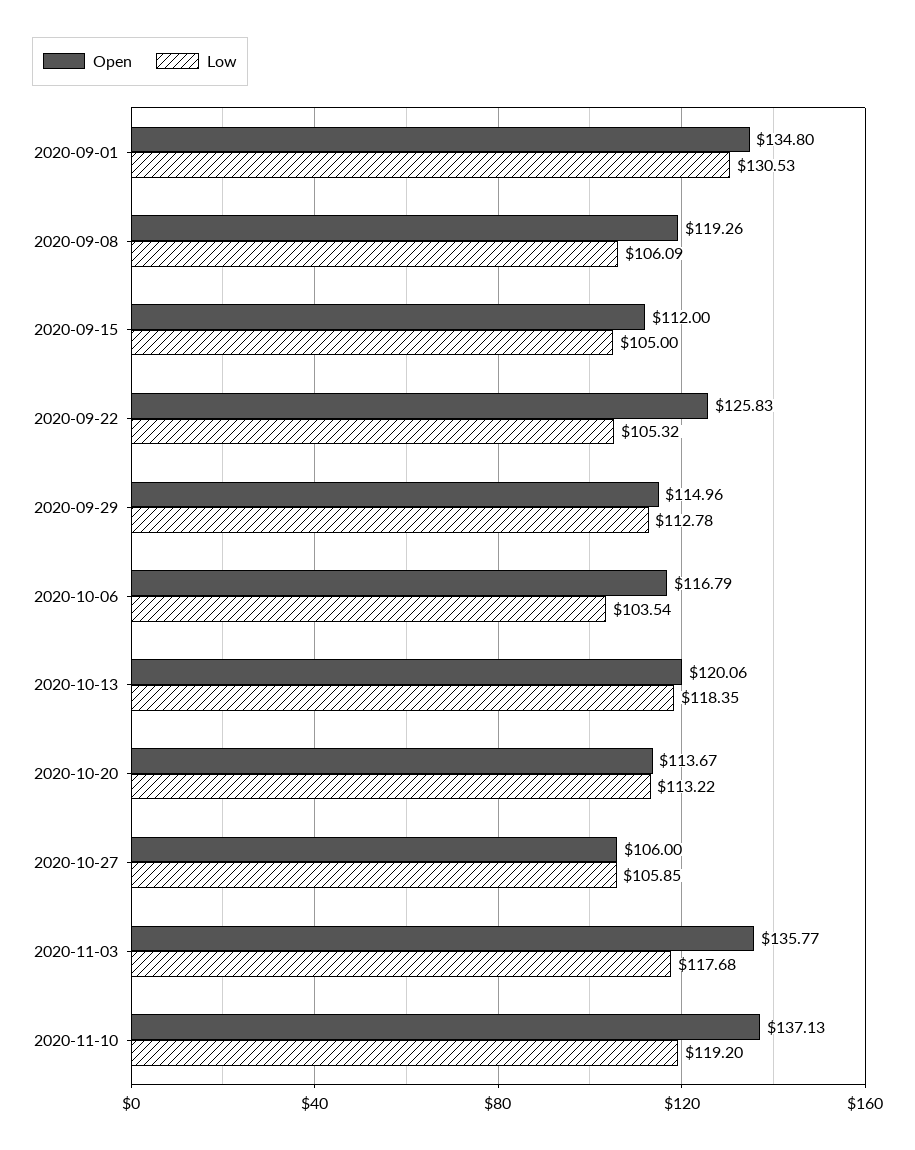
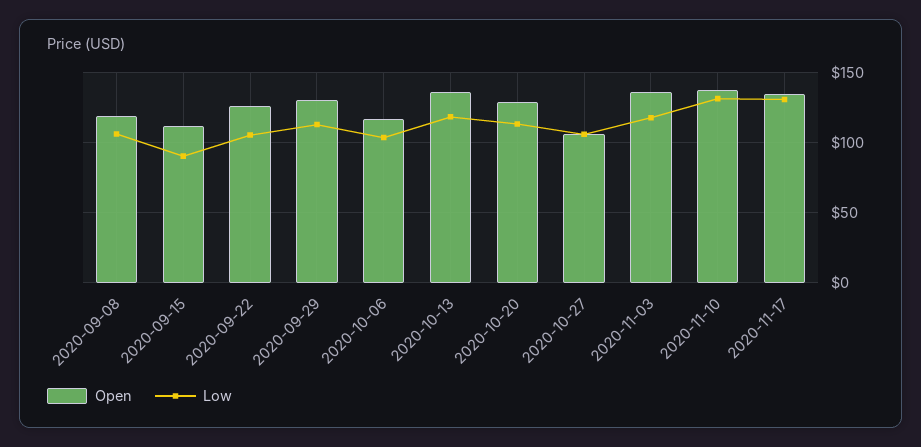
Open, 2020-09-01: 134.8 -> none
Low, 2020-09-01: 130.53 -> none
Low, 2020-09-15: 105 -> 90
Open, 2020-09-29: 114.96 -> 130
Open, 2020-10-13: 120.06 -> 135
Open, 2020-10-20: 113.67 -> 130
Low, 2020-11-10: 119.2 -> 130
Open, 2020-11-17: none -> 135
Low, 2020-11-17: none -> 130

